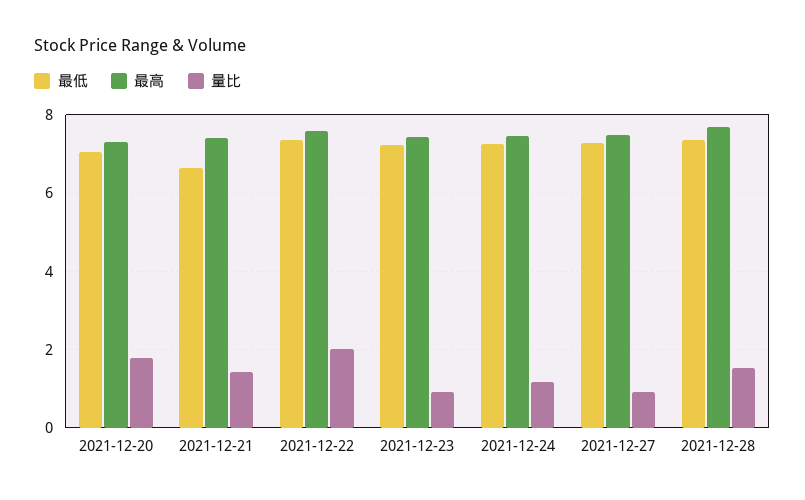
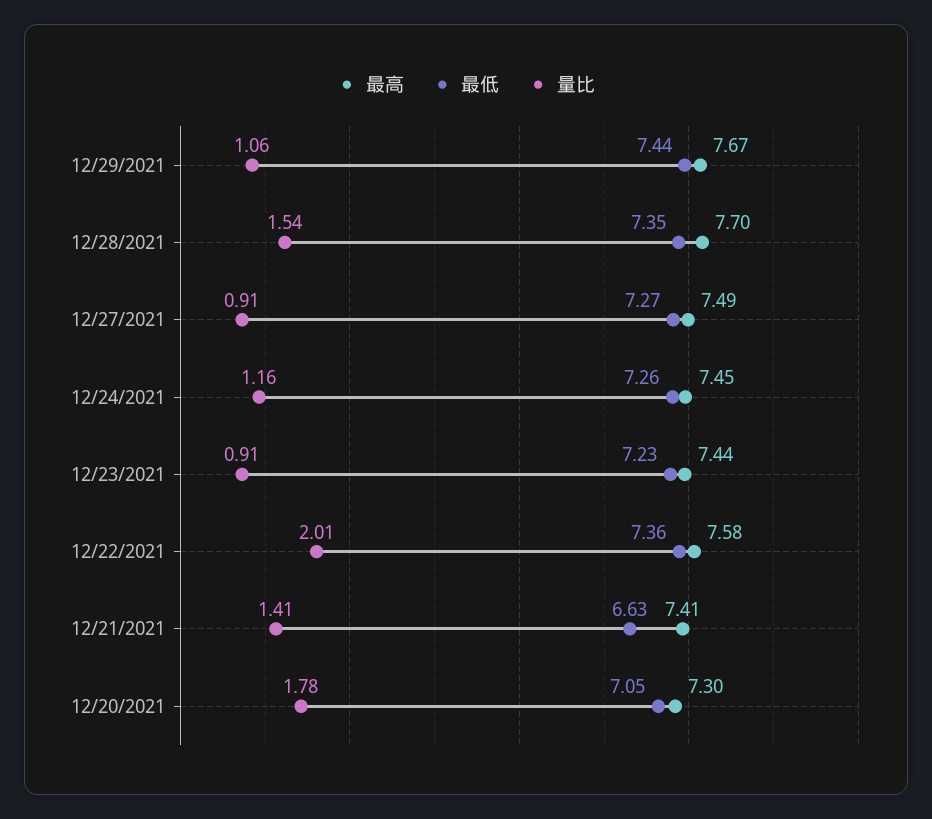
最高, 12/29/2021: none -> 7.67
最低, 12/29/2021: none -> 7.44
量比, 12/29/2021: none -> 1.06

